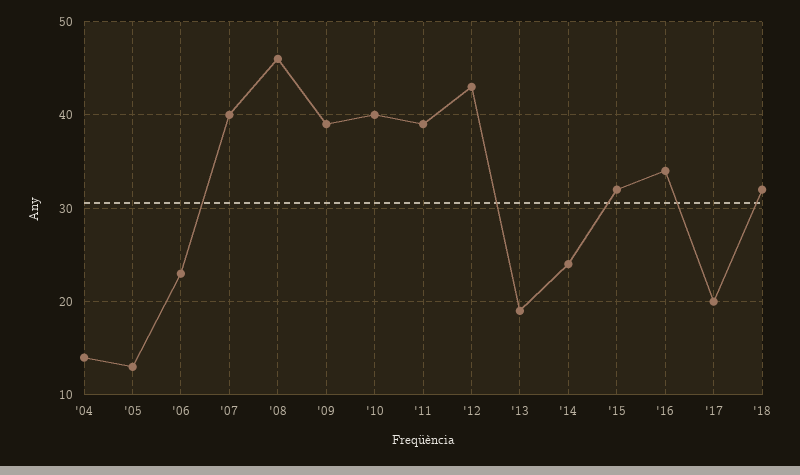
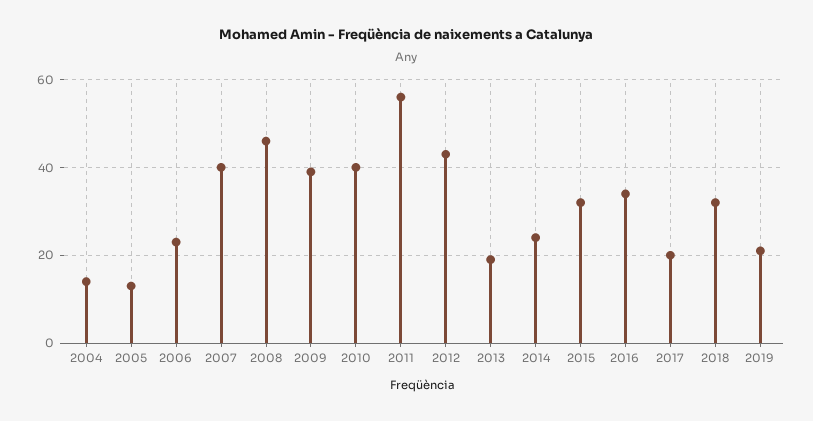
'11: 39 -> 55
2019: none -> 20

